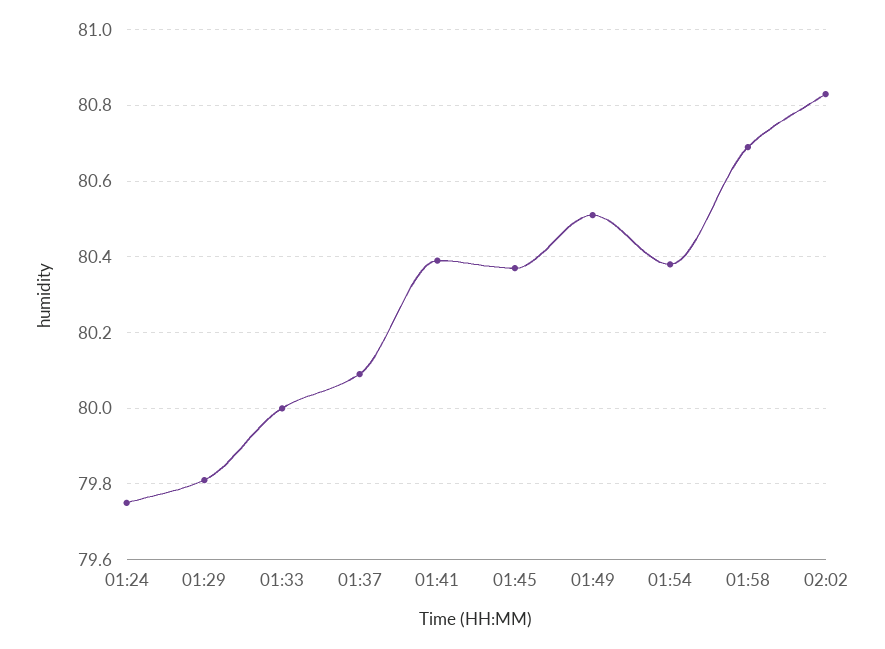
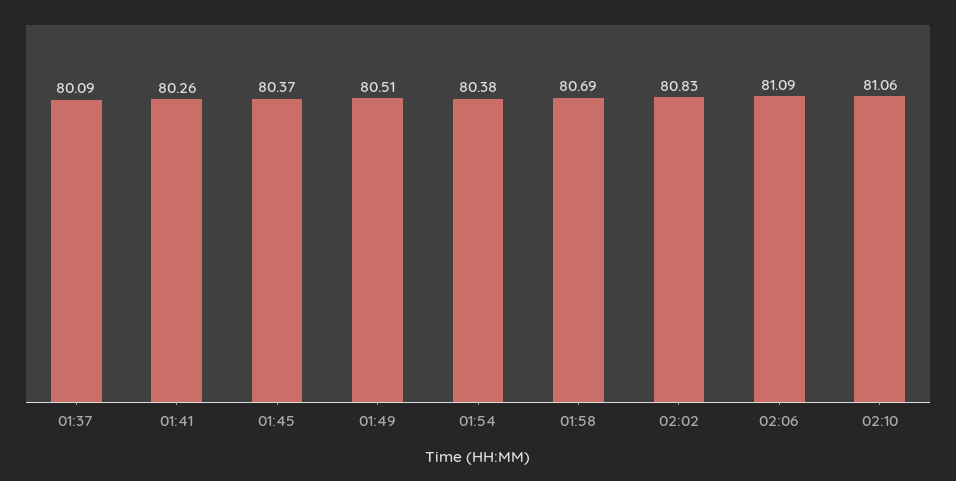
01:24: 79.75 -> none
01:29: 79.8 -> none
01:33: 80 -> none
01:41: 80.4 -> 80.26
02:06: none -> 81.09
02:10: none -> 81.06

